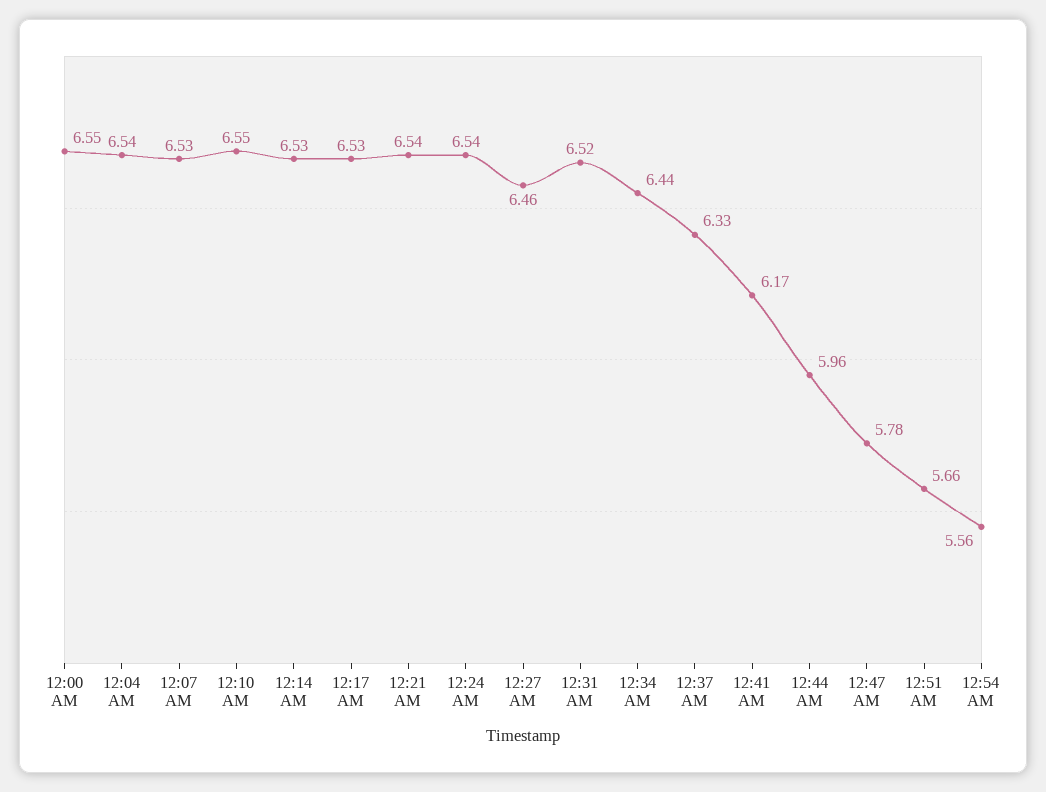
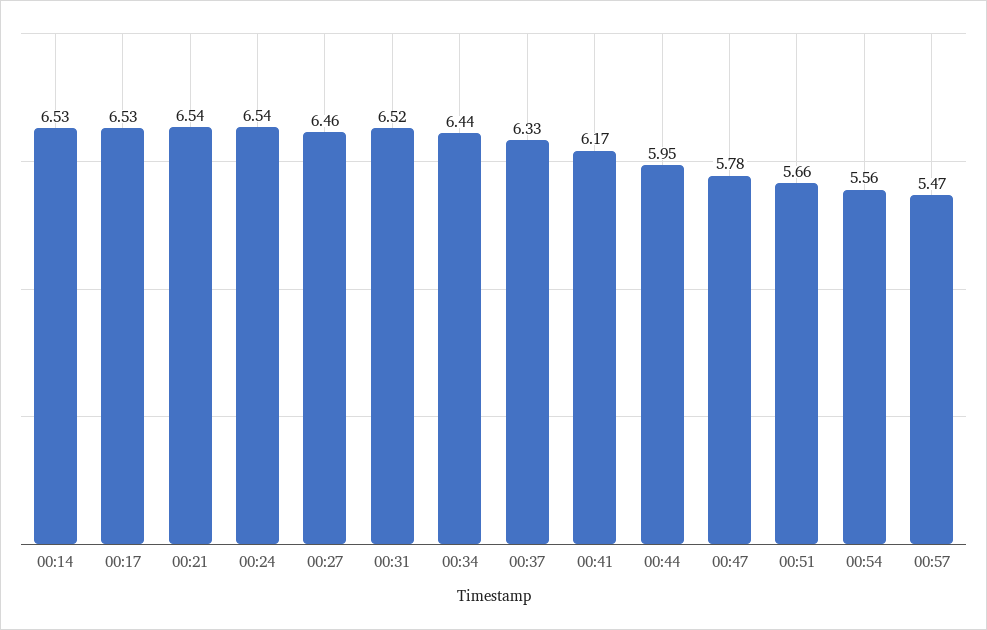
12:00 AM: 6.55 -> none
12:04 AM: 6.54 -> none
12:07 AM: 6.53 -> none
12:10 AM: 6.55 -> none
12:44 AM: 5.96 -> 5.95
00:57: none -> 5.47

